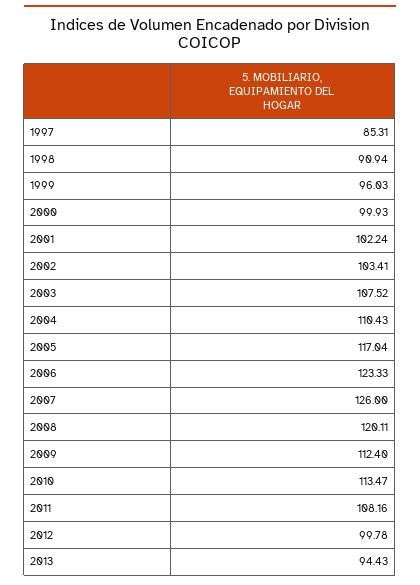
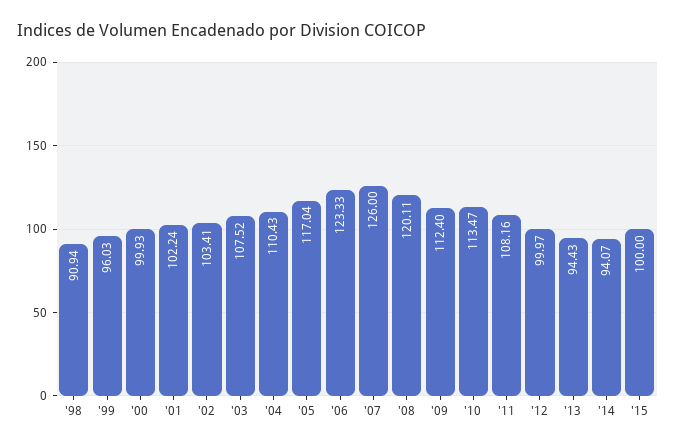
1997: 85.31 -> none
2012: 99.78 -> 99.97
'14: none -> 94.07
'15: none -> 100

